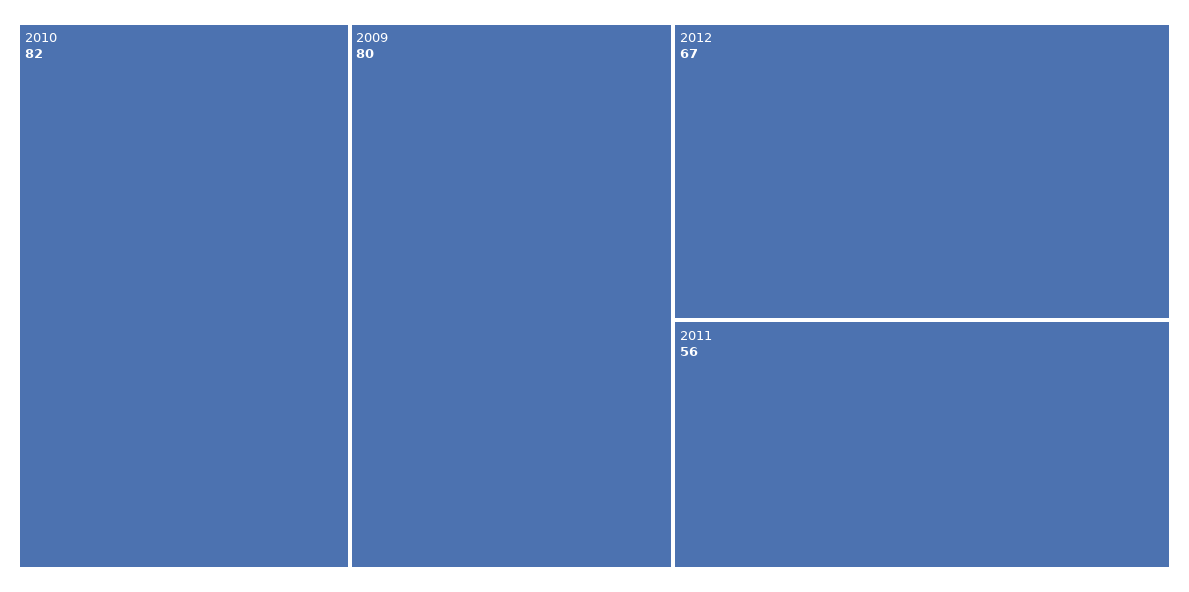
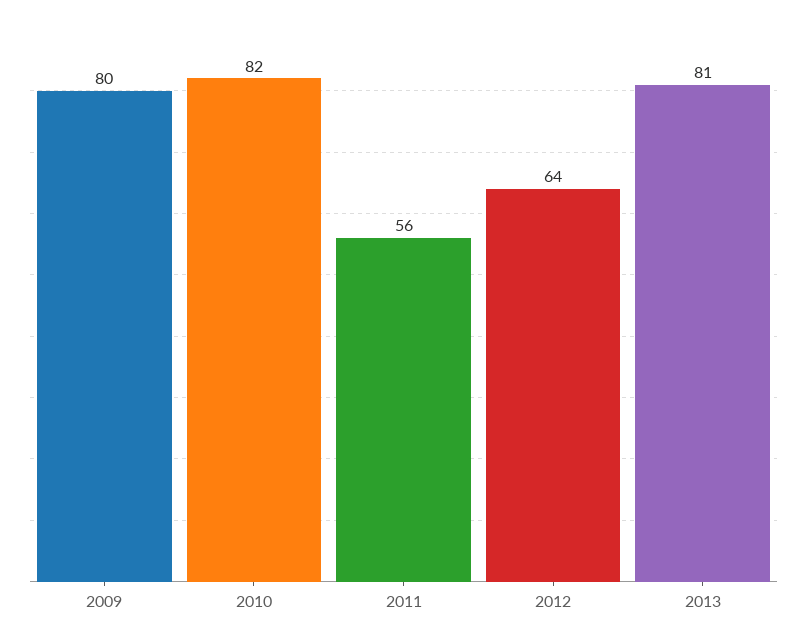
2012: 67 -> 64
2013: none -> 81

